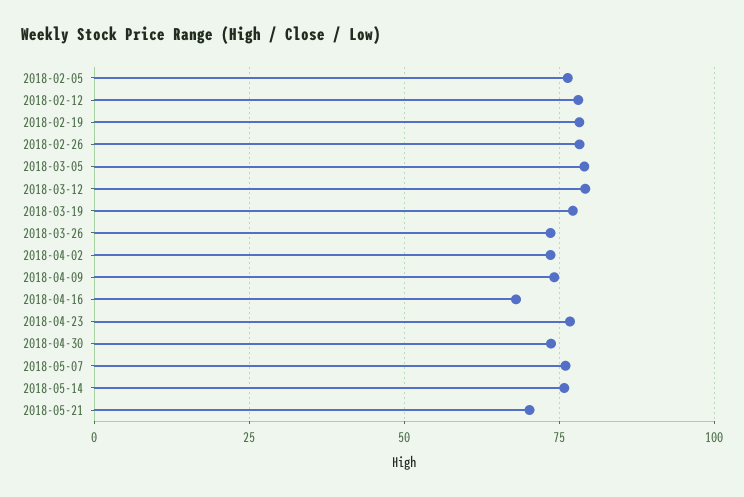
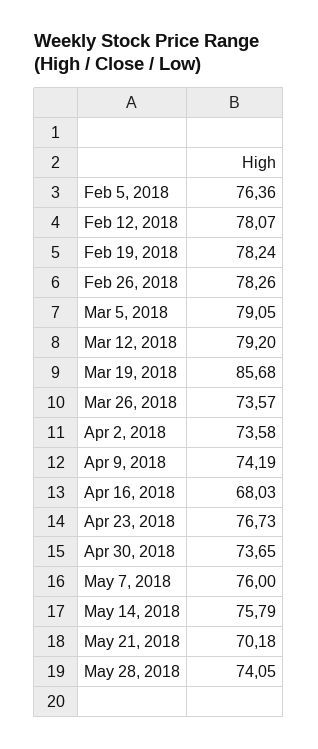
2018-03-19: 77.5 -> 85.68
May 28, 2018: none -> 74.05

